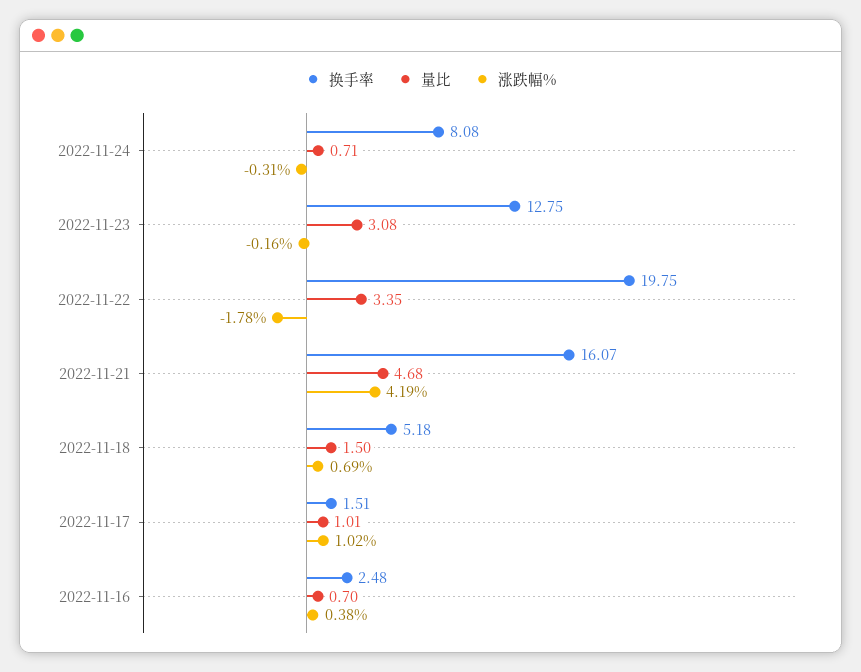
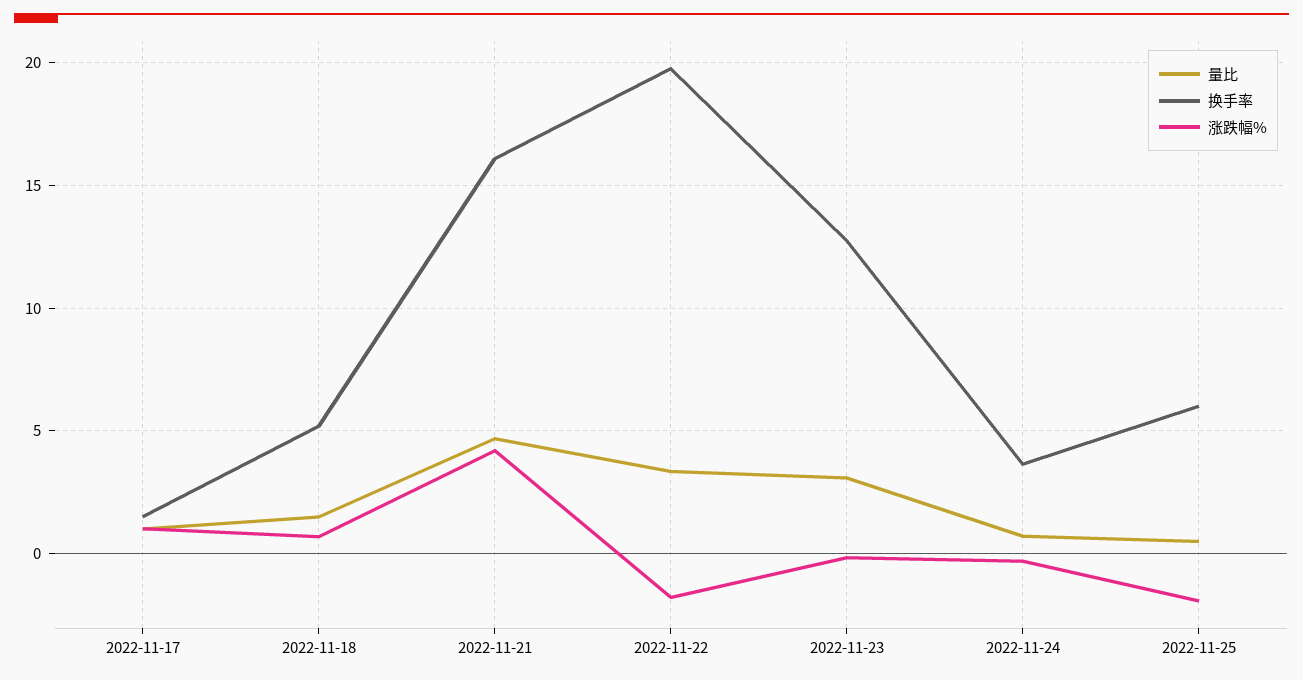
换手率, 2022-11-24: 8.08 -> 3.5
换手率, 2022-11-16: 2.48 -> none
量比, 2022-11-16: 0.7 -> none
涨跌幅%, 2022-11-16: 0.38 -> none
量比, 2022-11-25: none -> 0.5
换手率, 2022-11-25: none -> 6
涨跌幅%, 2022-11-25: none -> -2

